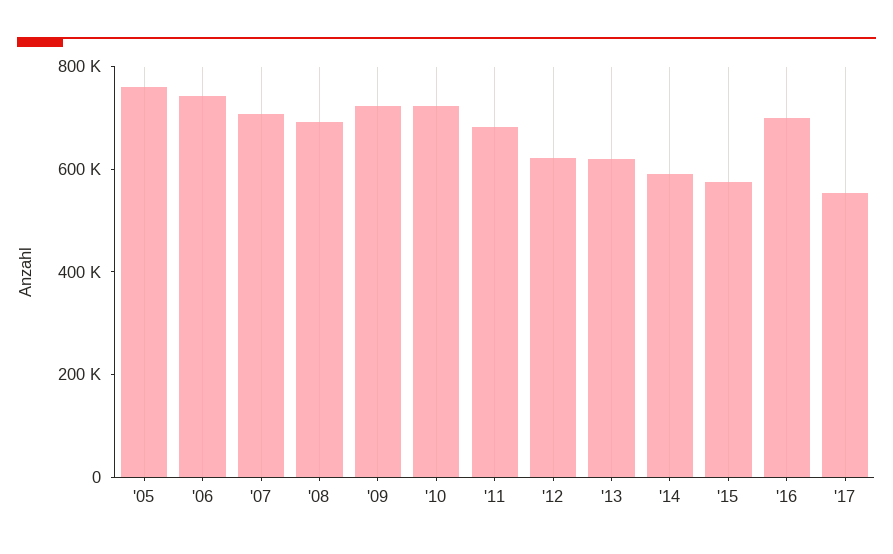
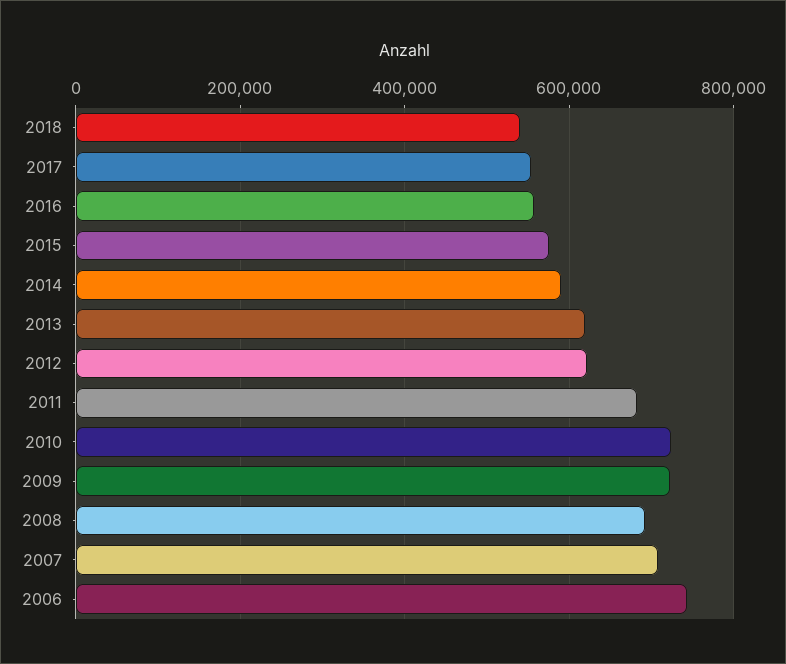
'05: 750000 -> none
'16: 700000 -> 560000
2018: none -> 540000

